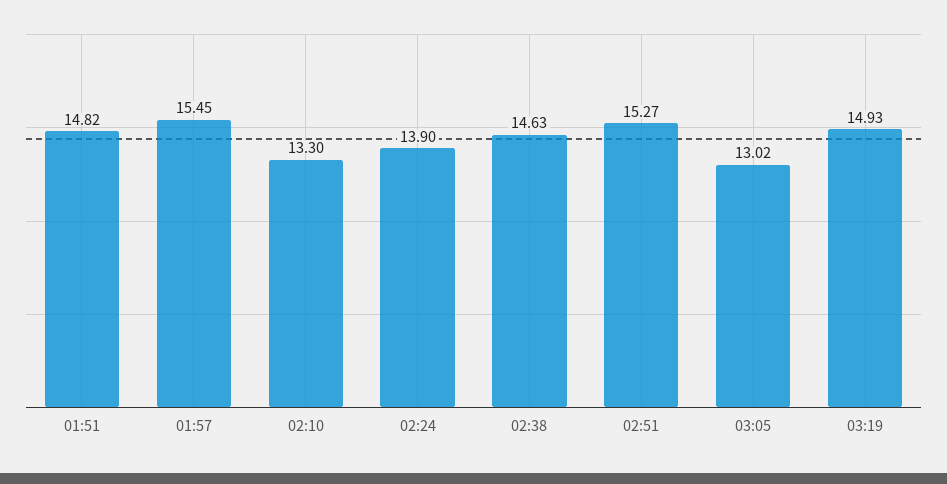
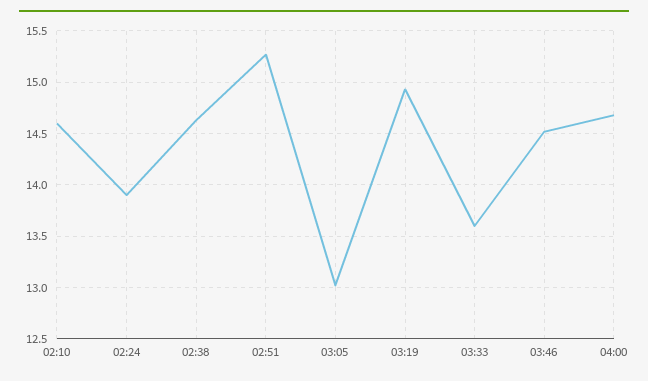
01:51: 14.82 -> none
01:57: 15.45 -> none
02:10: 13.3 -> 14.6
03:33: none -> 13.6
03:46: none -> 14.5
04:00: none -> 14.7

